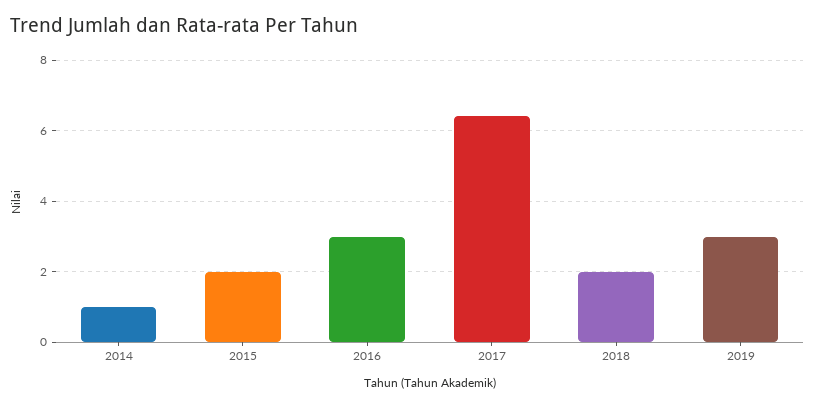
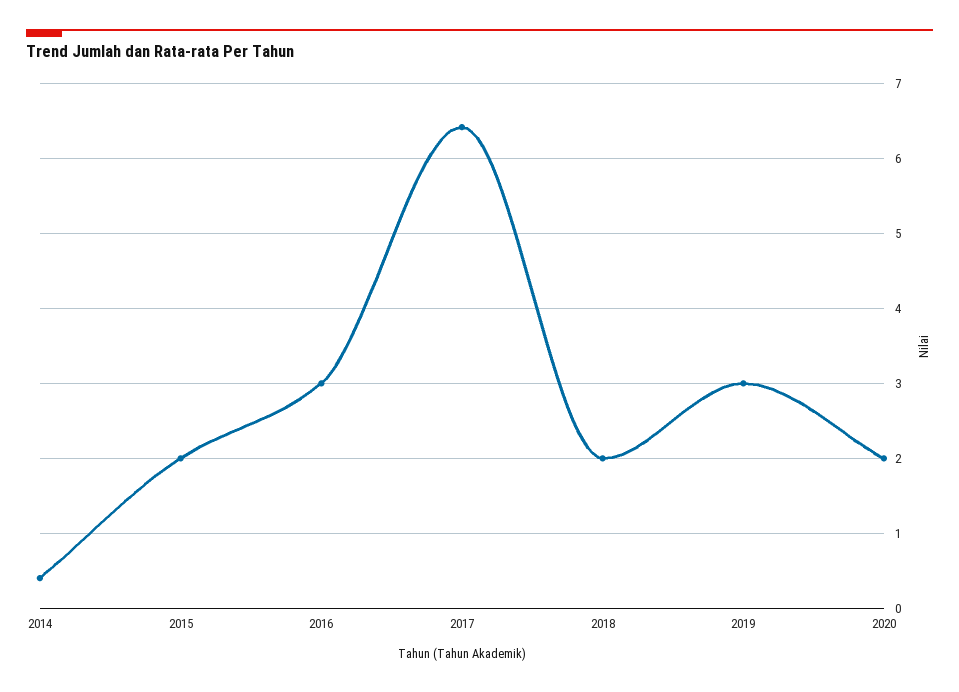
2014: 1 -> 0.4
2020: none -> 2

